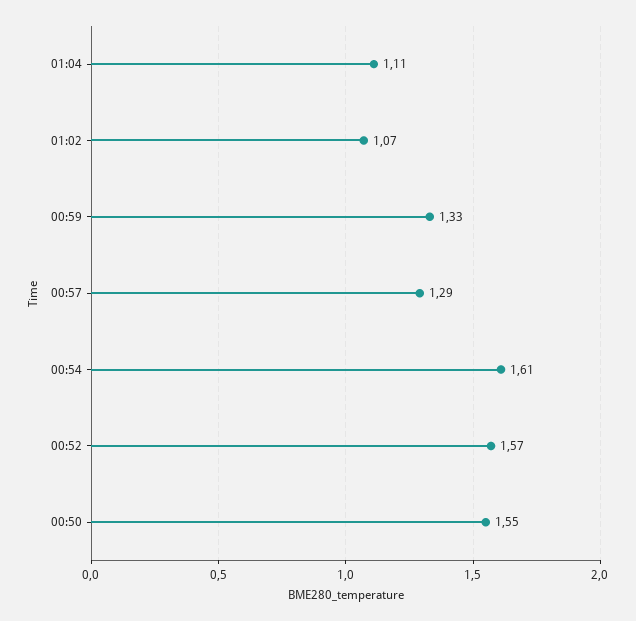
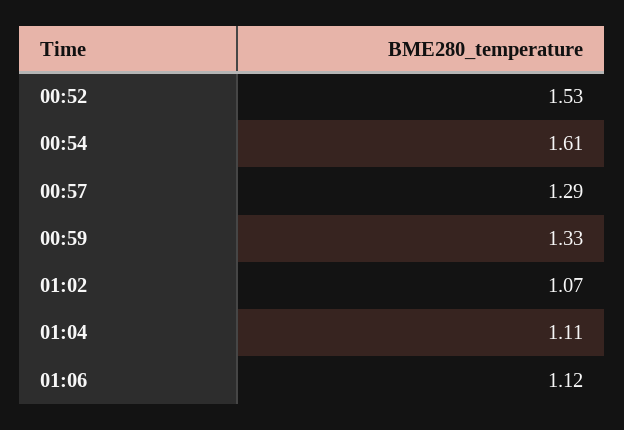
00:52: 1.57 -> 1.53
00:50: 1.55 -> none
01:06: none -> 1.12

